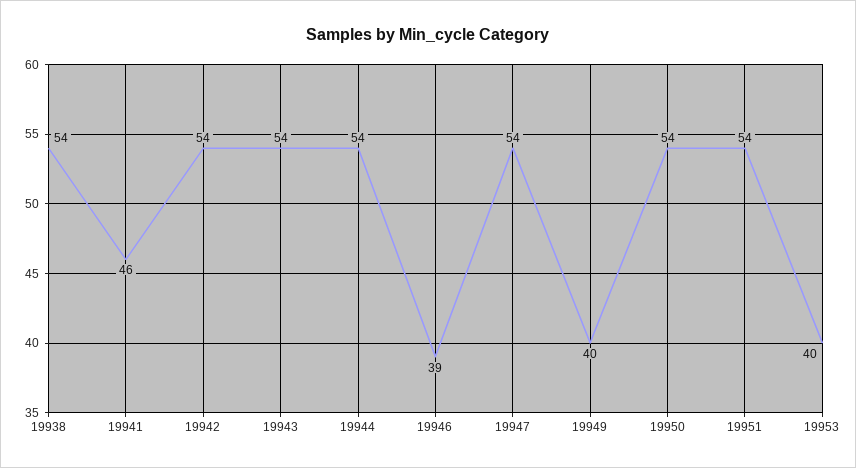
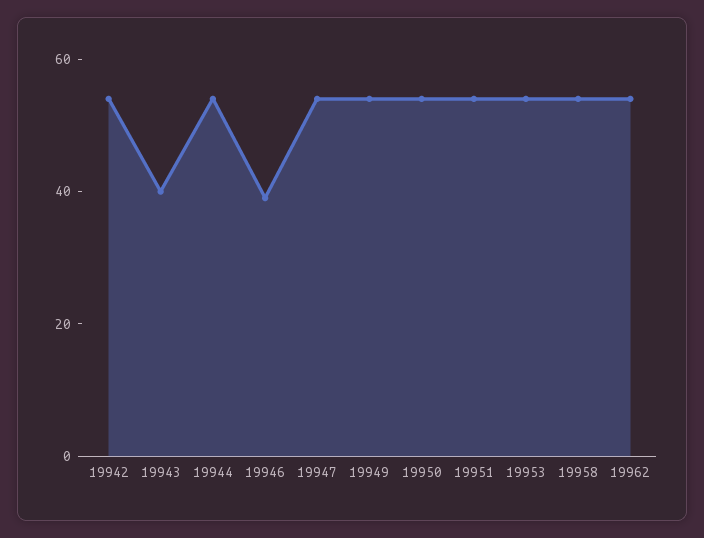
19938: 54 -> none
19941: 46 -> none
19943: 54 -> 40
19949: 40 -> 55
19953: 40 -> 55
19958: none -> 55
19962: none -> 55

